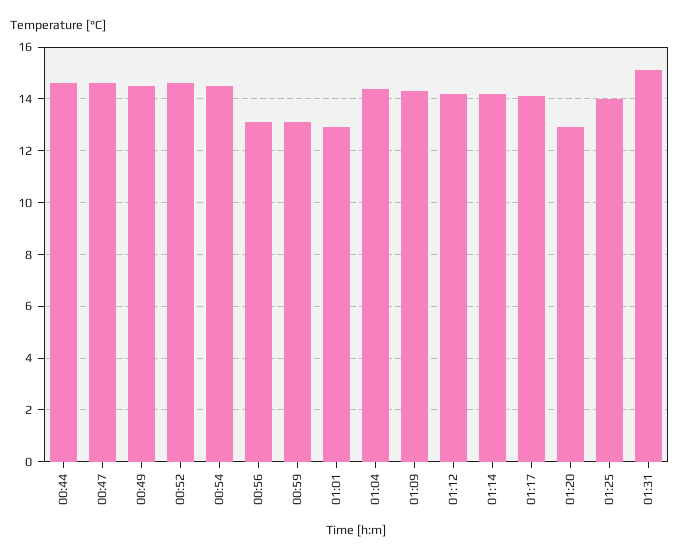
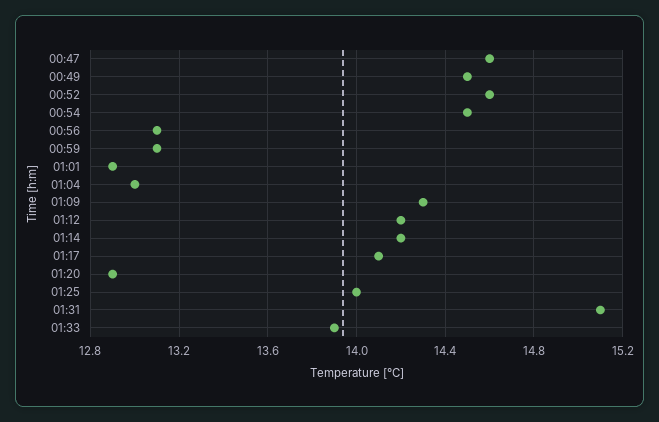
00:44: 14.5 -> none
01:04: 14.5 -> 13
01:33: none -> 13.9

